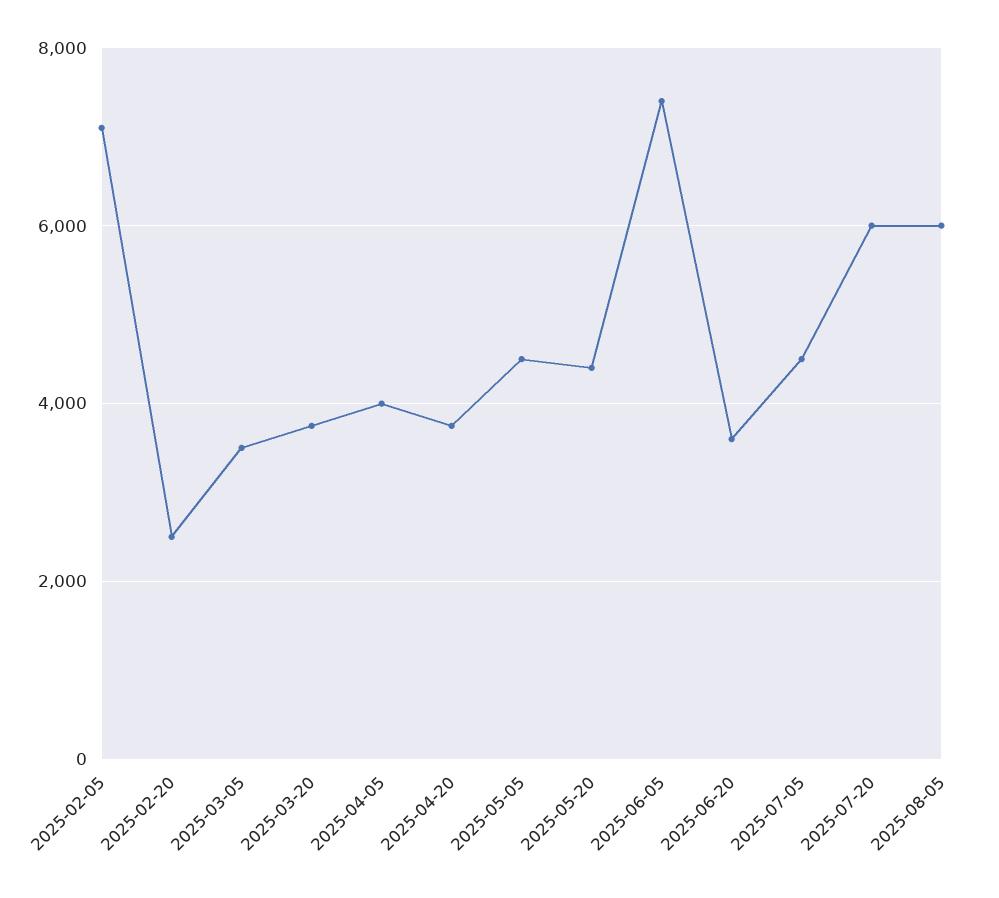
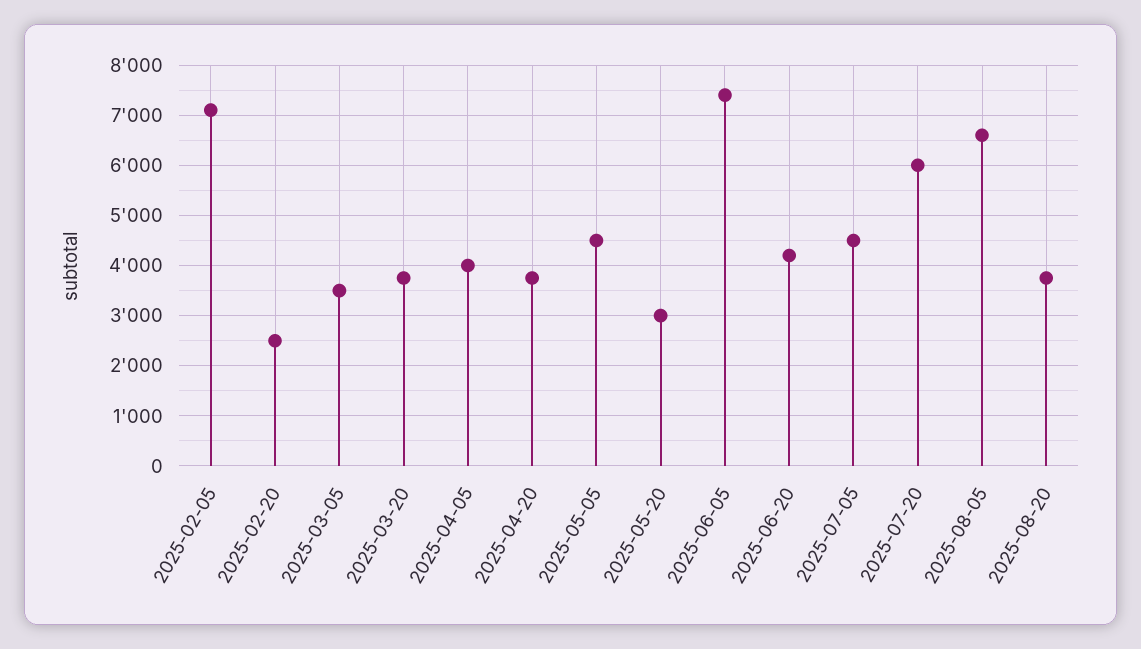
2025-05-20: 4400 -> 3000
2025-06-20: 3600 -> 4200
2025-08-05: 6000 -> 6600
2025-08-20: none -> 3800

